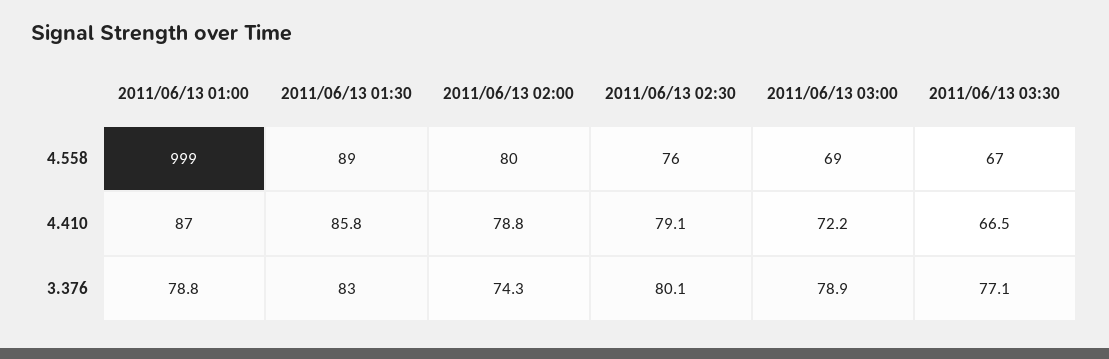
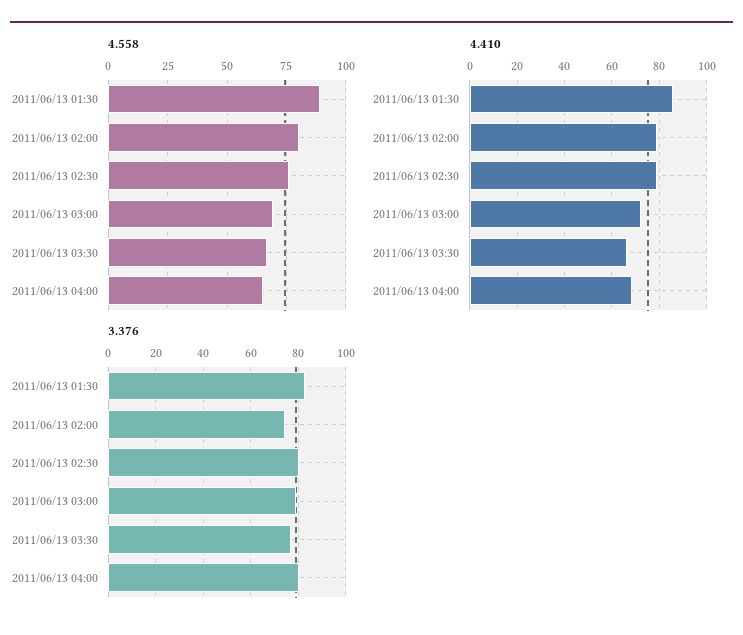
4.558, 2011/06/13 01:00: 999 -> none
4.410, 2011/06/13 01:00: 87 -> none
3.376, 2011/06/13 01:00: 78.8 -> none
4.558, 2011/06/13 04:00: none -> 65
4.410, 2011/06/13 04:00: none -> 70
3.376, 2011/06/13 04:00: none -> 80

